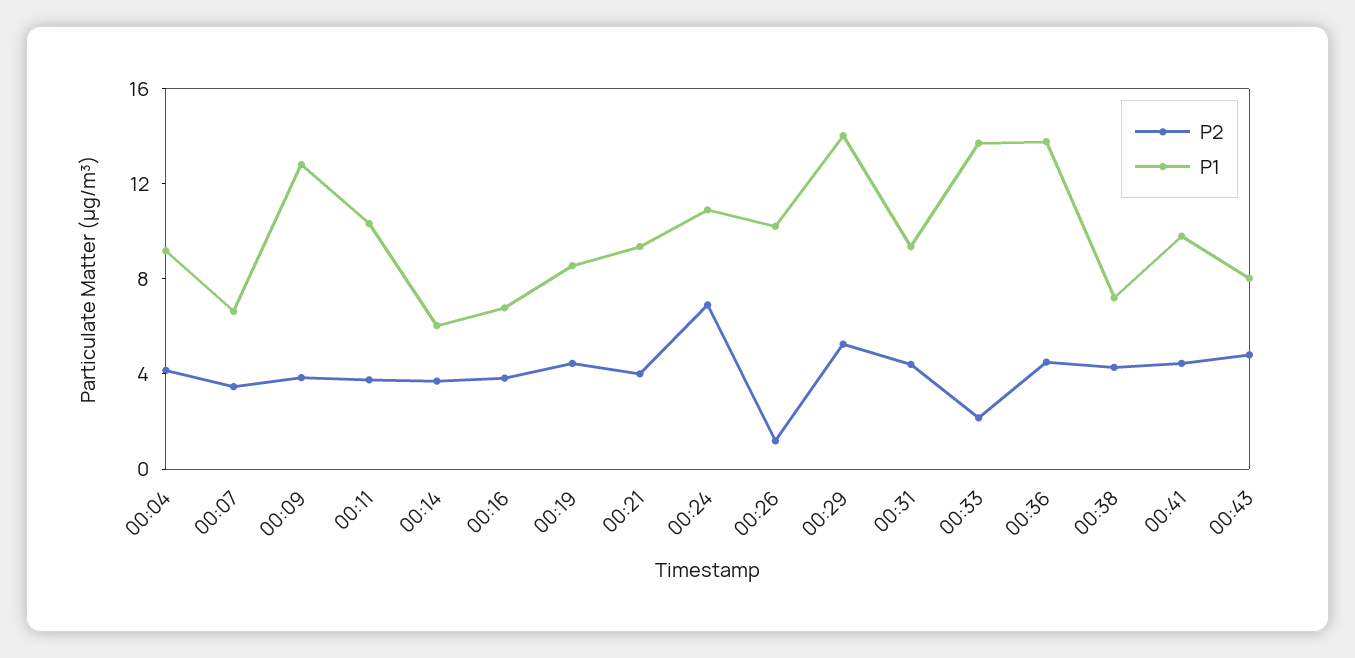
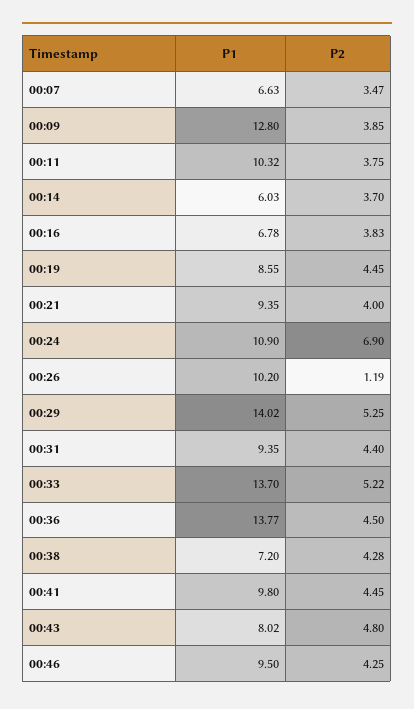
P2, 00:04: 4 -> none
P1, 00:04: 9 -> none
P2, 00:33: 2 -> 5.22
P1, 00:46: none -> 9.5
P2, 00:46: none -> 4.25

